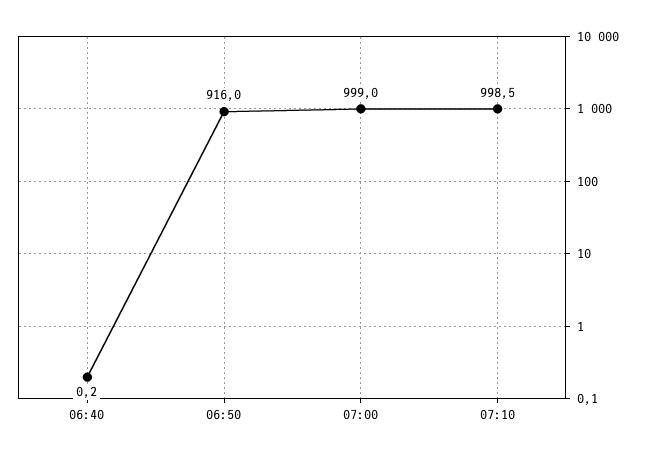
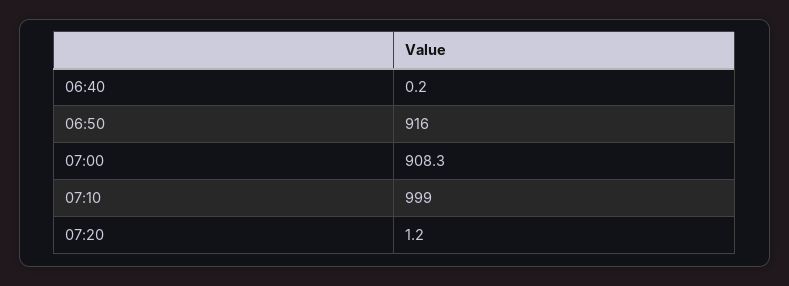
07:00: 999 -> 908.3
07:10: 998.5 -> 999
07:20: none -> 1.2

